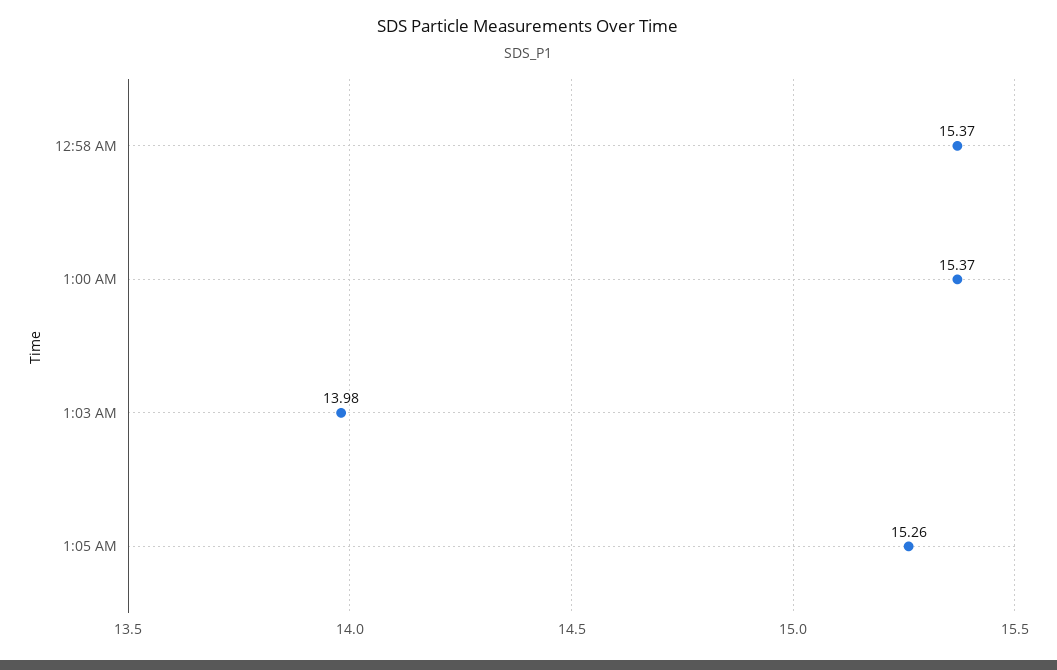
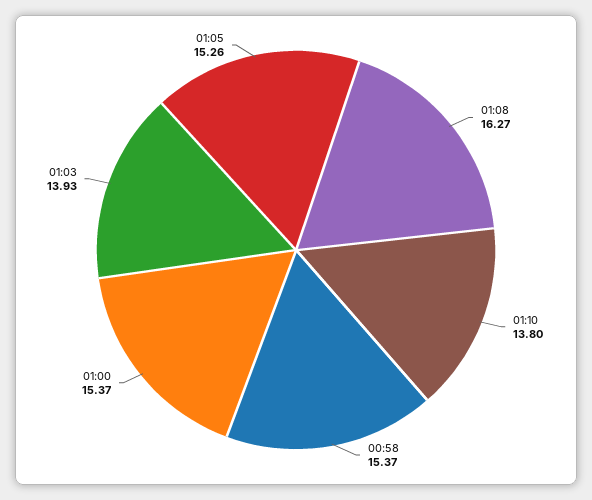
1:03 AM: 13.98 -> 13.93
01:08: none -> 16.27
01:10: none -> 13.8

